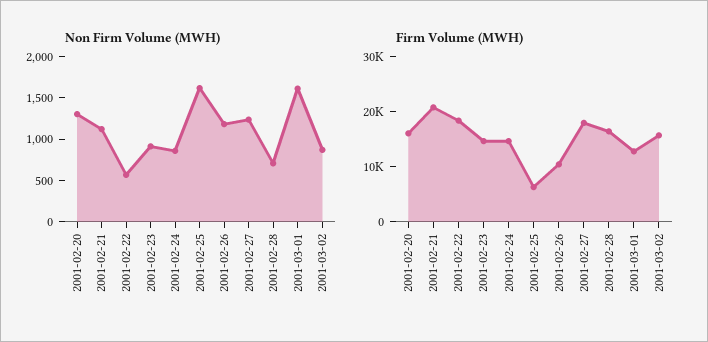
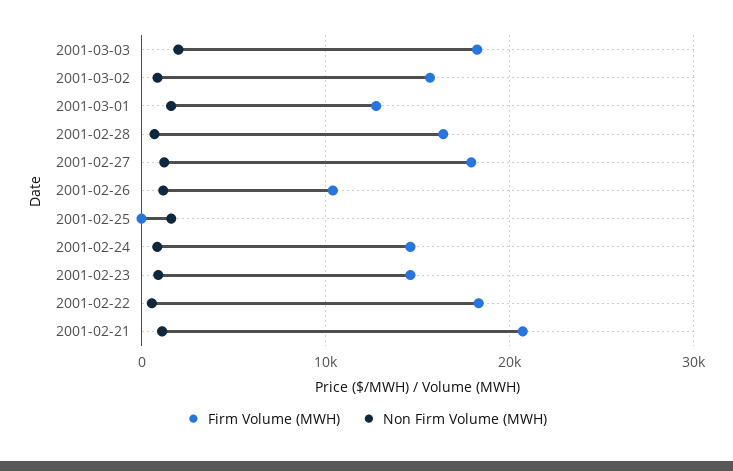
Non Firm Volume (MWH), 2001-02-20: 1300 -> none
Firm Volume (MWH), 2001-02-20: 16000 -> none
Firm Volume (MWH), 2001-02-25: 6000 -> 0
Firm Volume (MWH), 2001-03-03: none -> 18000
Non Firm Volume (MWH), 2001-03-03: none -> 2000

